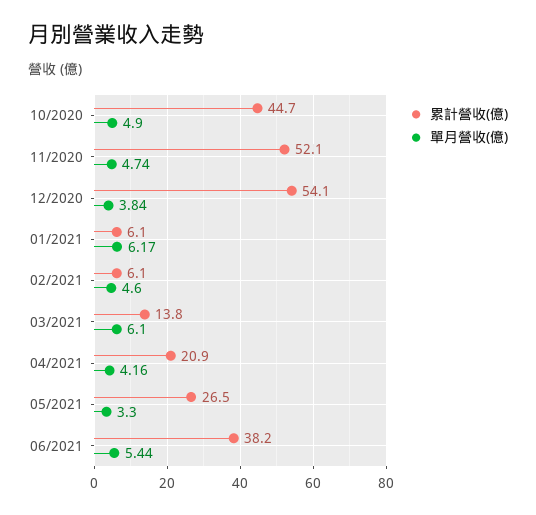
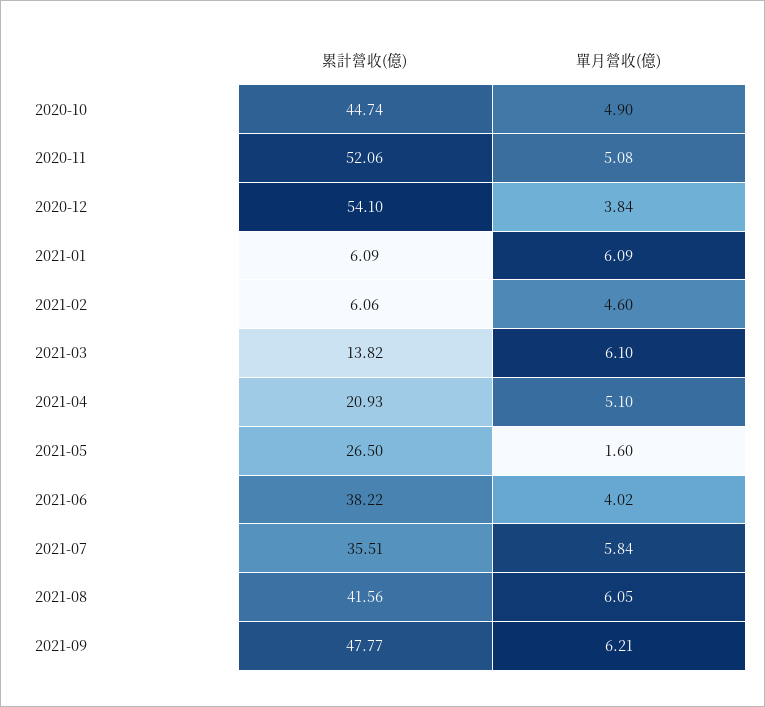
單月營收(億), 11/2020: 4.74 -> 5.08
單月營收(億), 01/2021: 6.17 -> 6.09
單月營收(億), 04/2021: 4.16 -> 5.1
單月營收(億), 05/2021: 3.3 -> 1.6
單月營收(億), 06/2021: 5.44 -> 4.02
累計營收(億), 2021-07: none -> 35.51
單月營收(億), 2021-07: none -> 5.84
累計營收(億), 2021-08: none -> 41.56
單月營收(億), 2021-08: none -> 6.05
累計營收(億), 2021-09: none -> 47.77
單月營收(億), 2021-09: none -> 6.21

